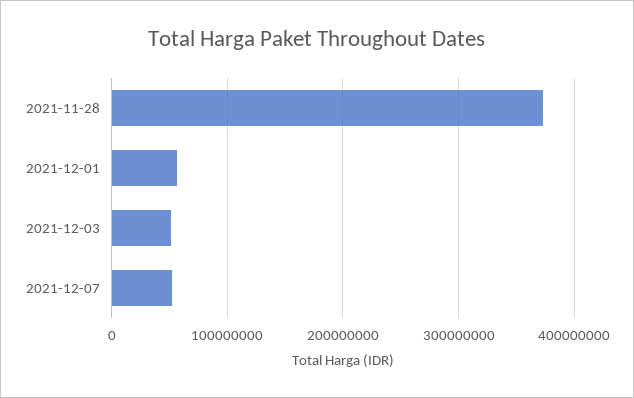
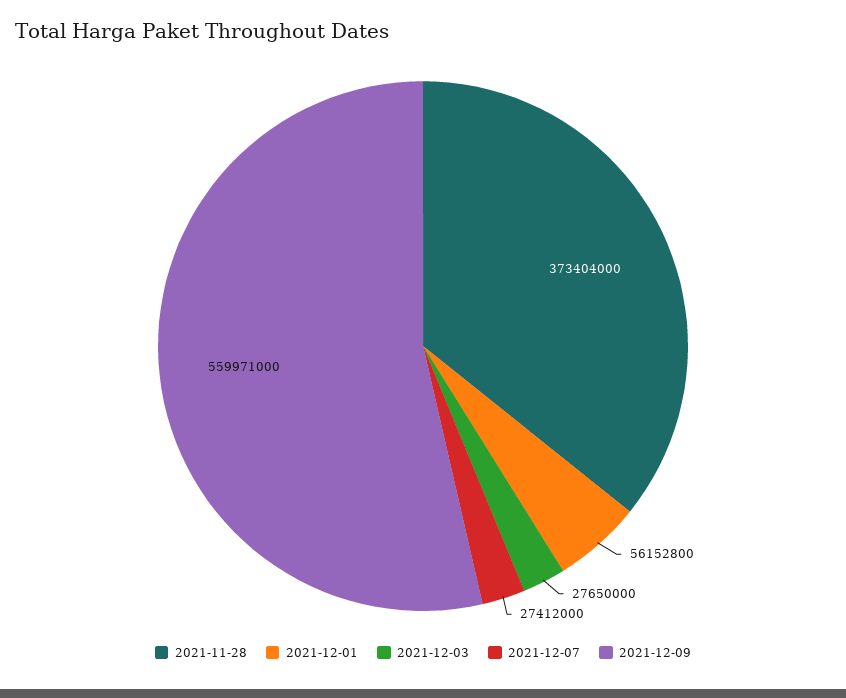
2021-12-03: 50000000 -> 27650000
2021-12-07: 50000000 -> 27412000
2021-12-09: none -> 559971000

